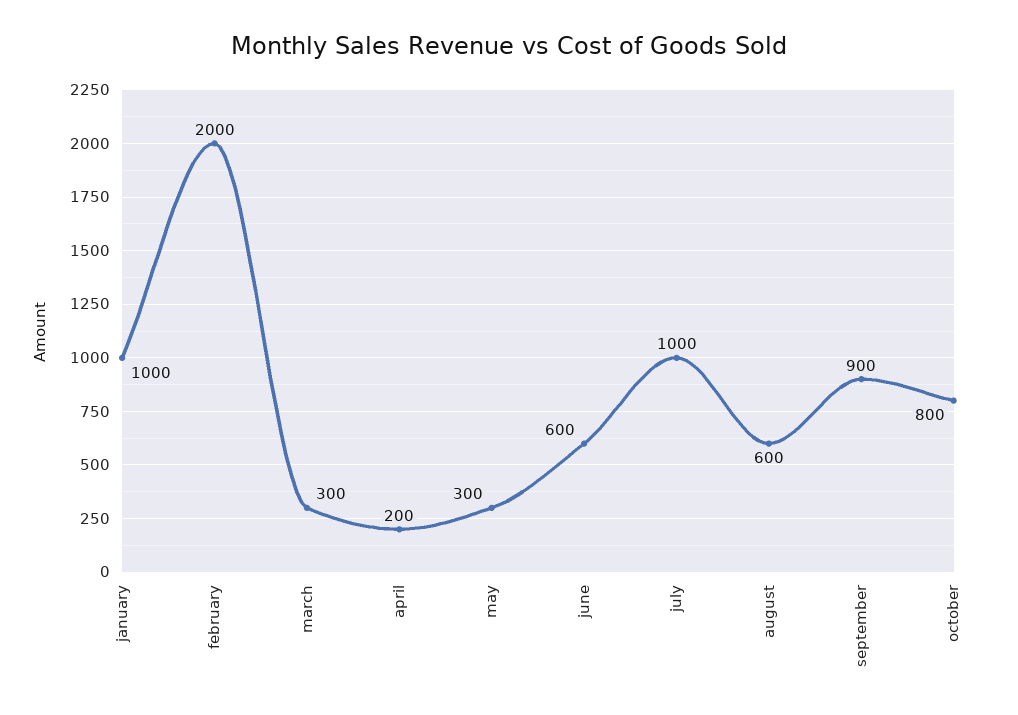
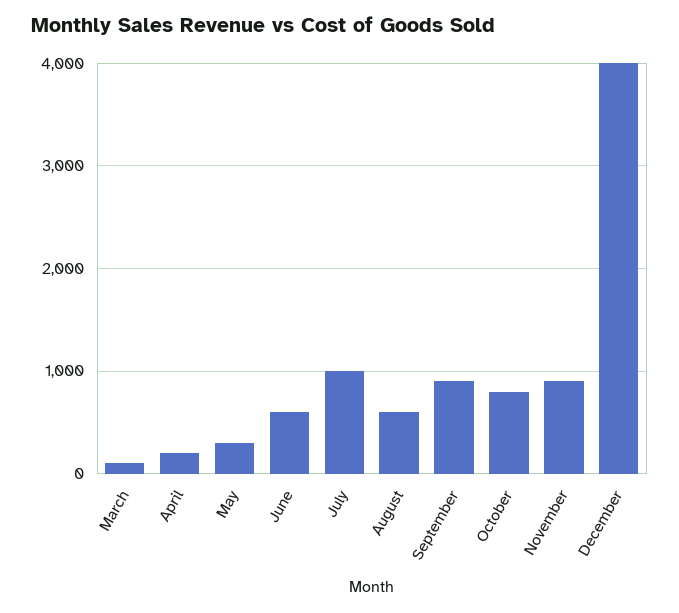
january: 1000 -> none
february: 2000 -> none
march: 300 -> 100
November: none -> 900
December: none -> 4000

